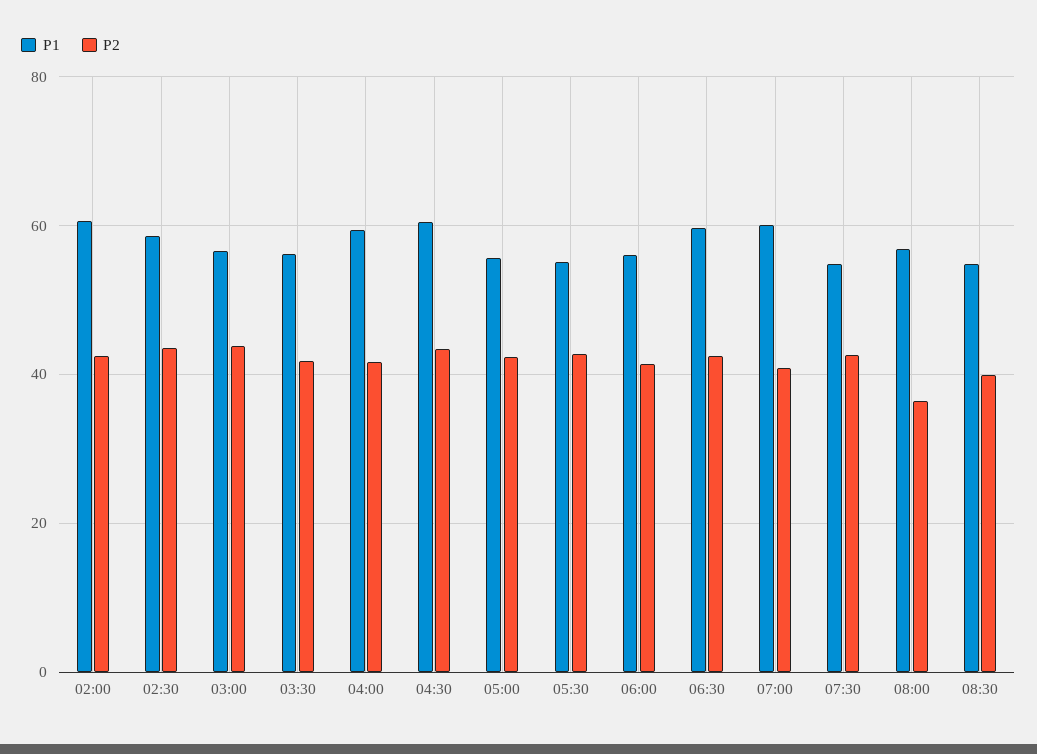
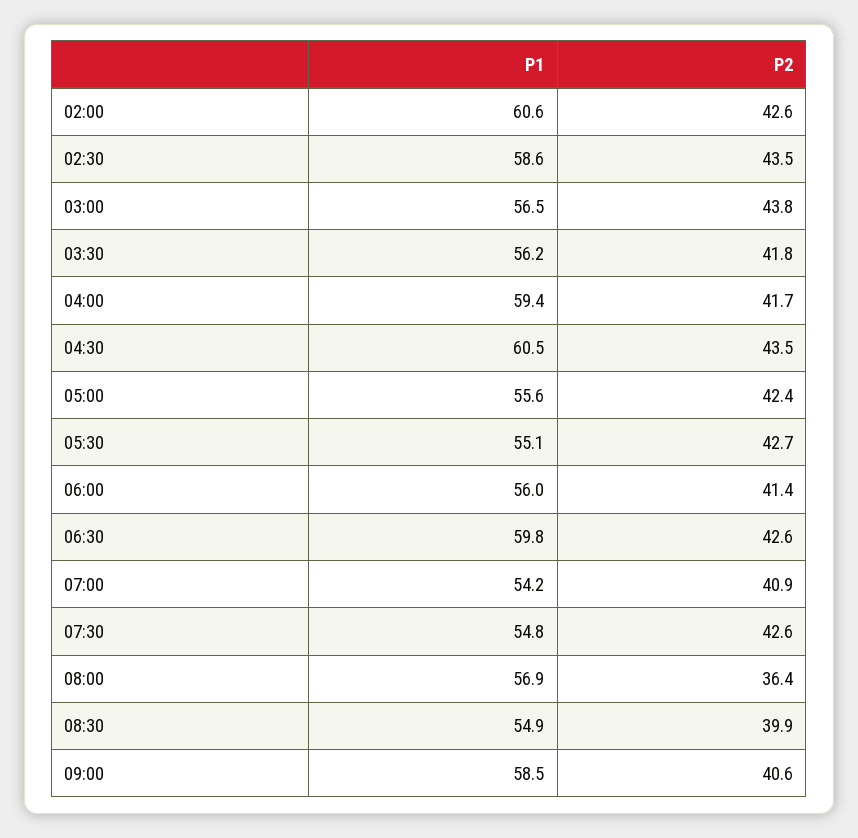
P1, 07:00: 60 -> 54.2
P1, 09:00: none -> 58.5
P2, 09:00: none -> 40.6

